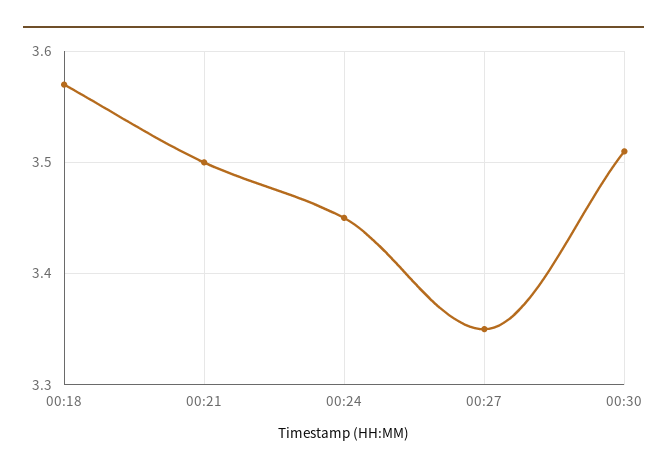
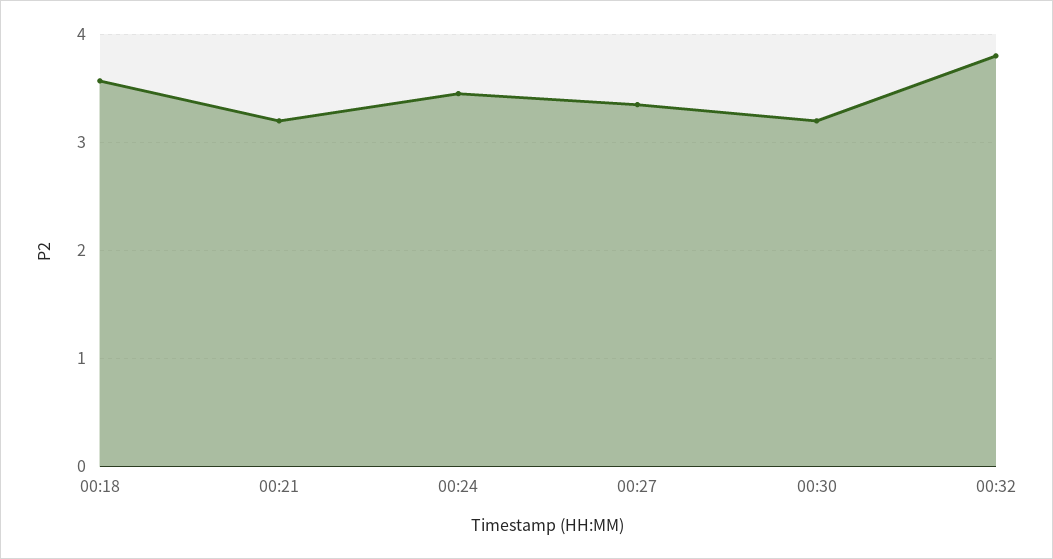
00:21: 3.5 -> 3.2
00:30: 3.51 -> 3.2
00:32: none -> 3.8

